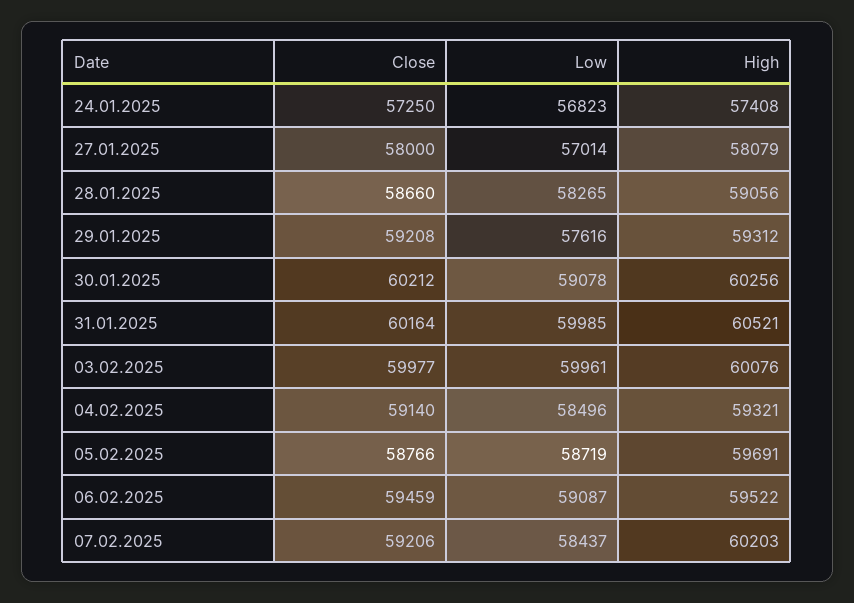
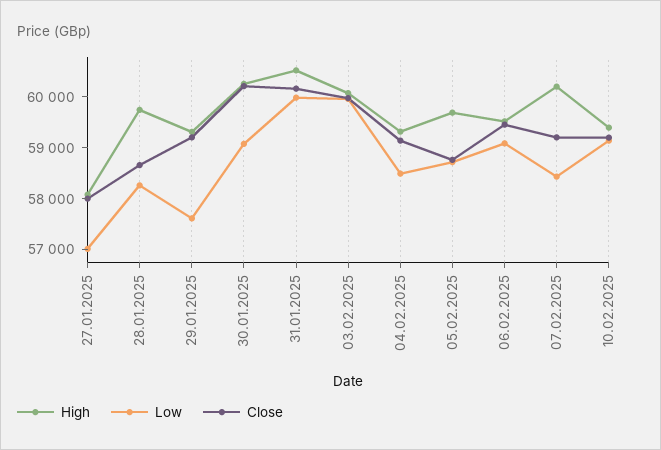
Close, 24.01.2025: 57250 -> none
Low, 24.01.2025: 56823 -> none
High, 24.01.2025: 57408 -> none
High, 28.01.2025: 59056 -> 59800
High, 10.02.2025: none -> 59400
Low, 10.02.2025: none -> 59200
Close, 10.02.2025: none -> 59200

